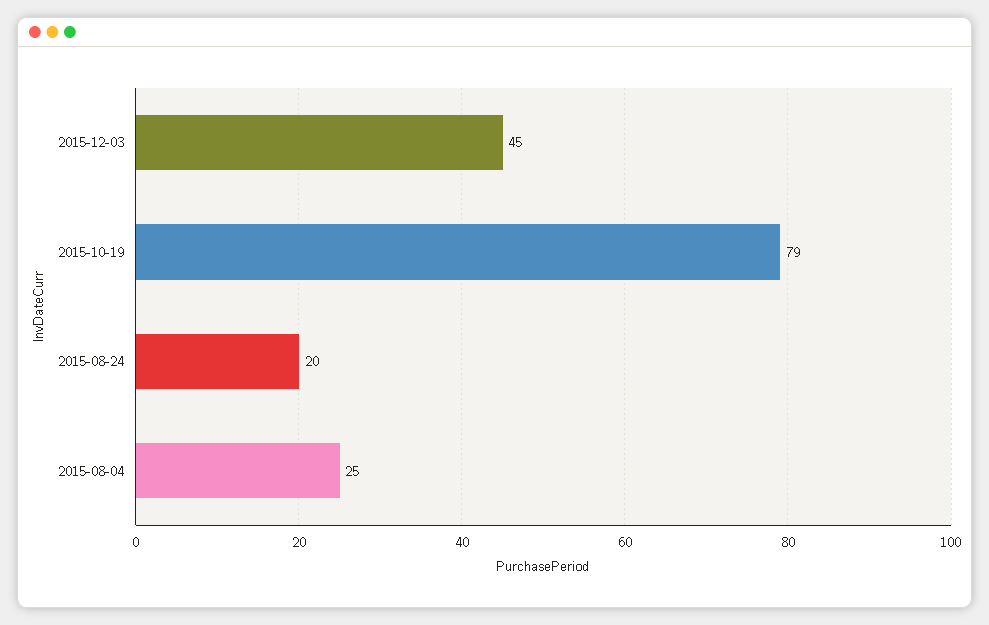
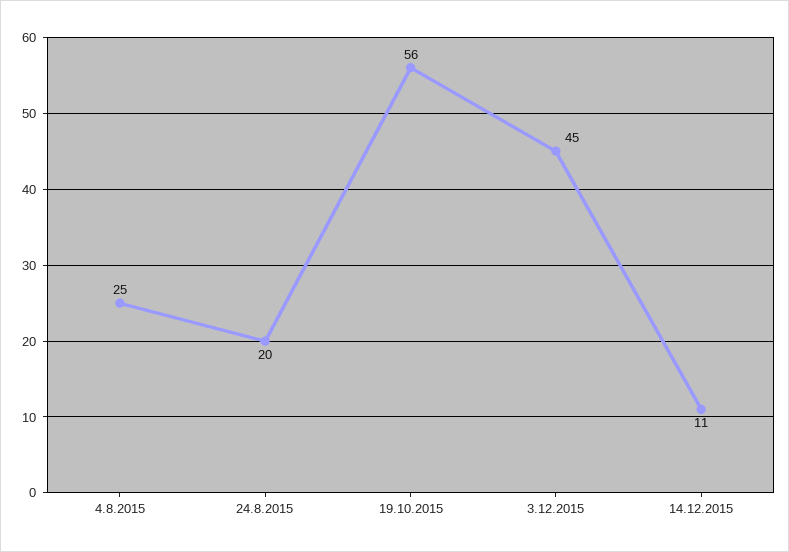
2015-10-19: 79 -> 56
14.12.2015: none -> 11

